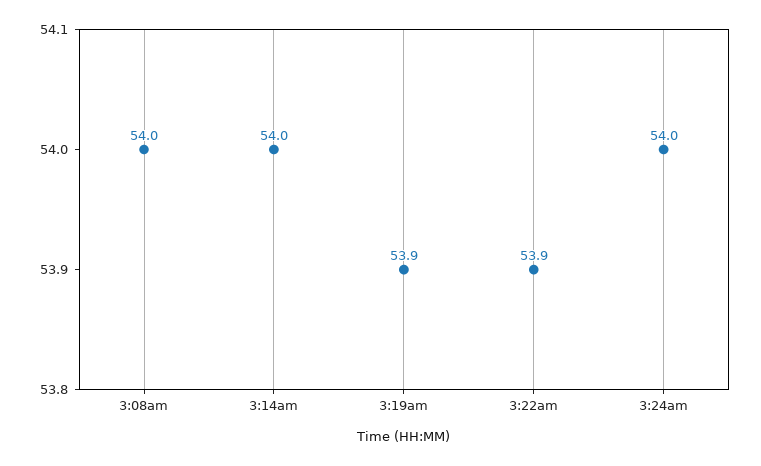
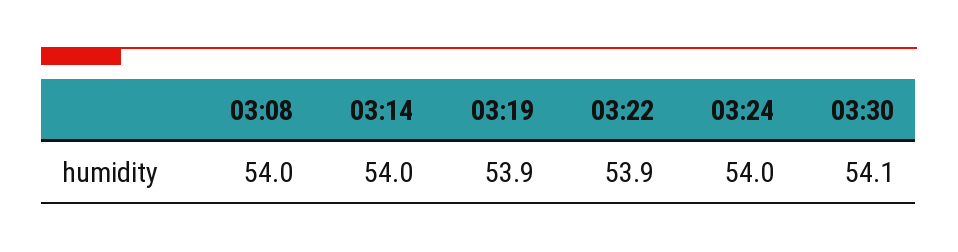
03:30: none -> 54.1

